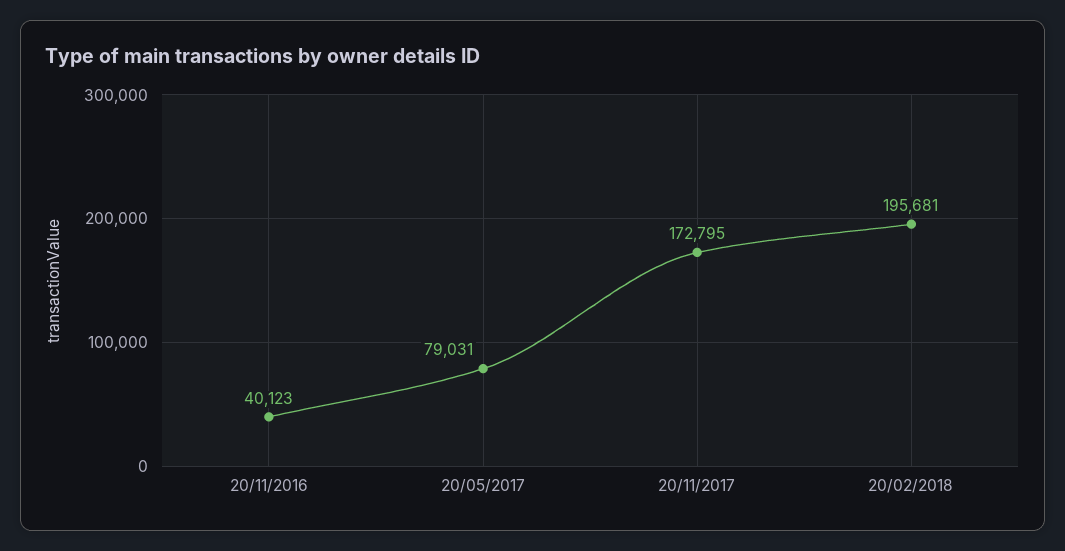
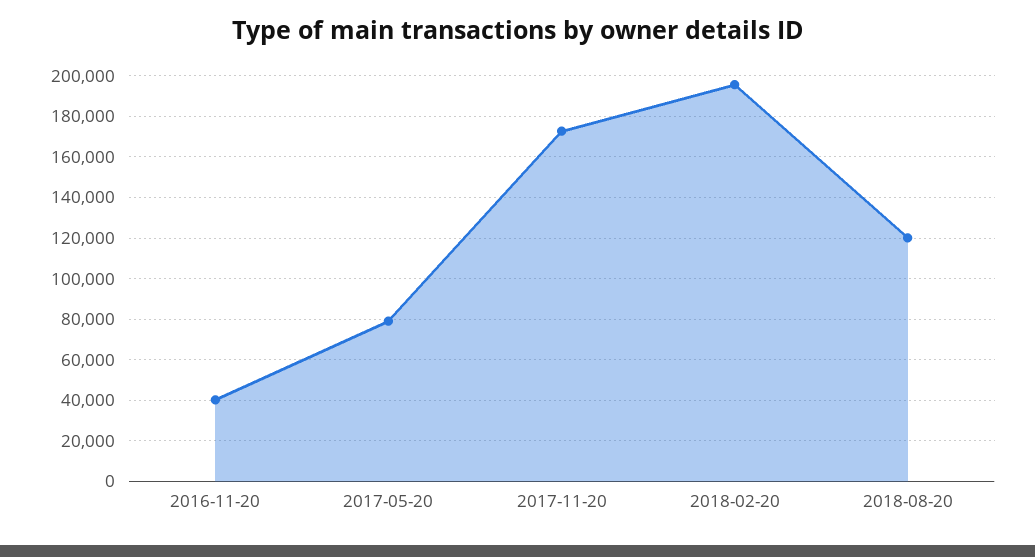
2018-08-20: none -> 120000

